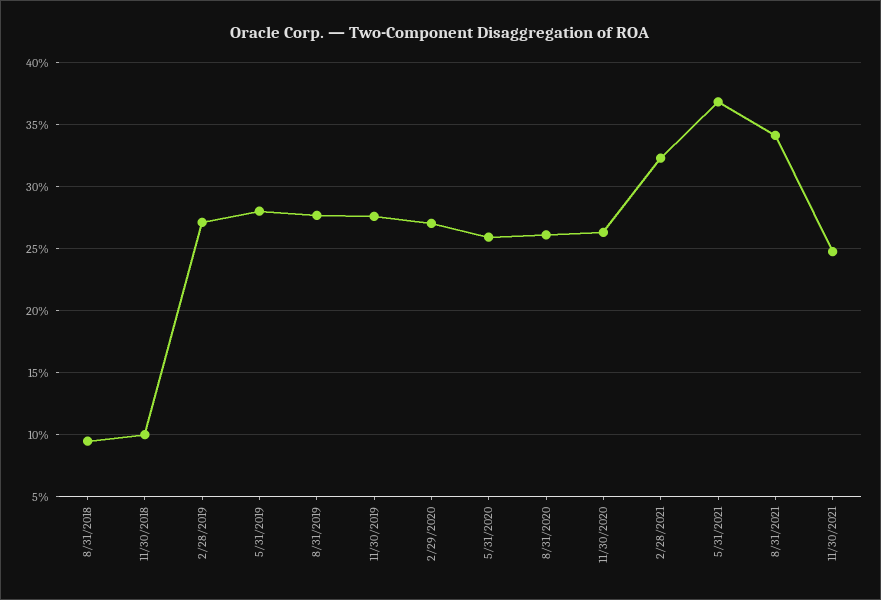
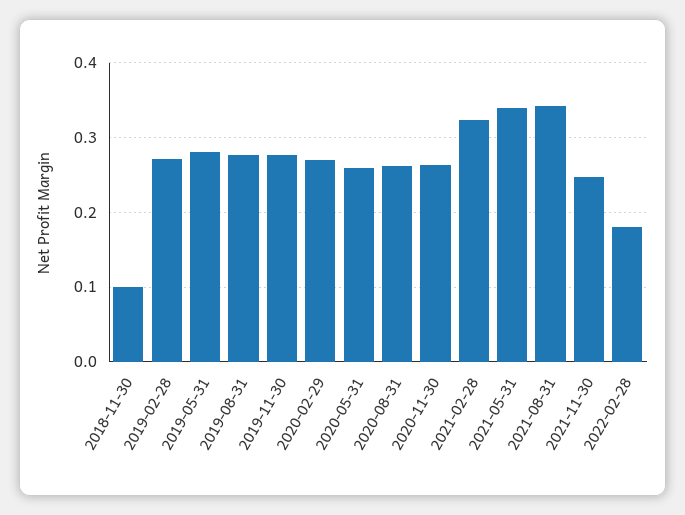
8/31/2018: 0.095 -> none
5/31/2021: 0.37 -> 0.34
2022-02-28: none -> 0.18

